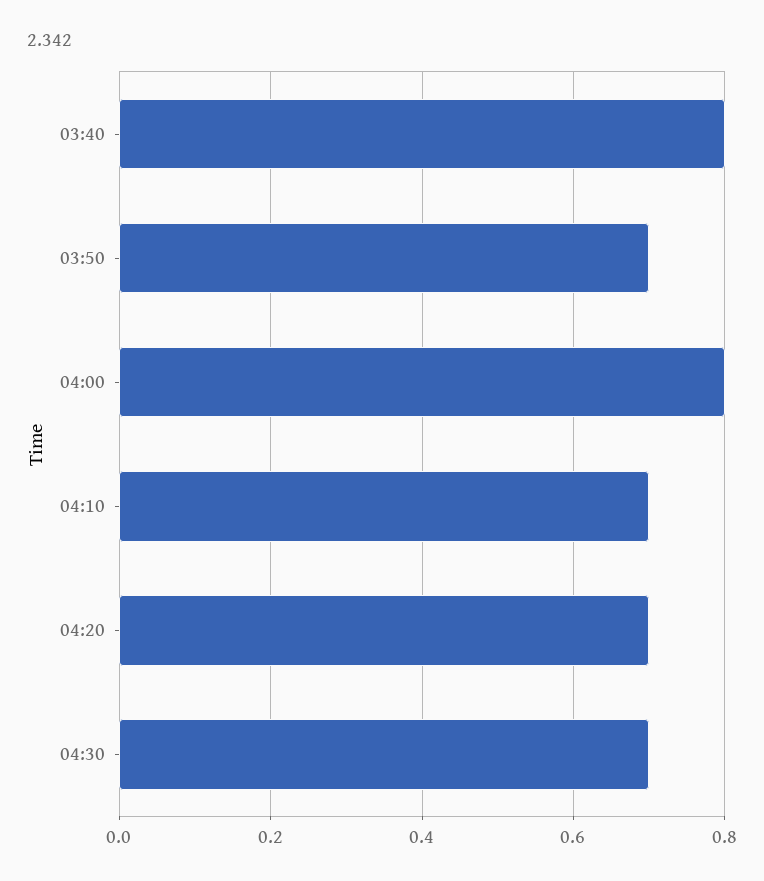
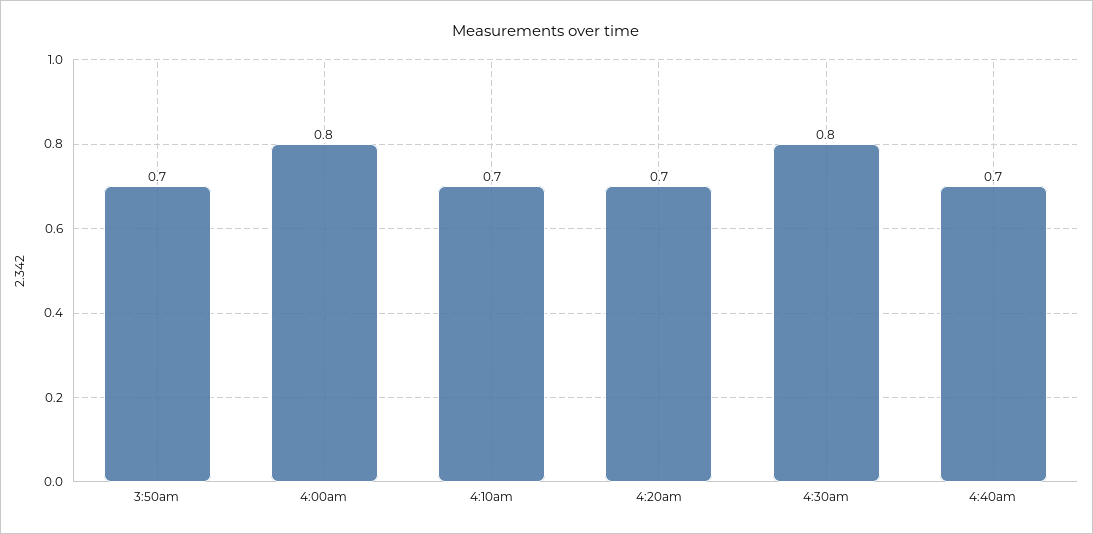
03:40: 0.8 -> none
04:30: 0.7 -> 0.8
4:40am: none -> 0.7

